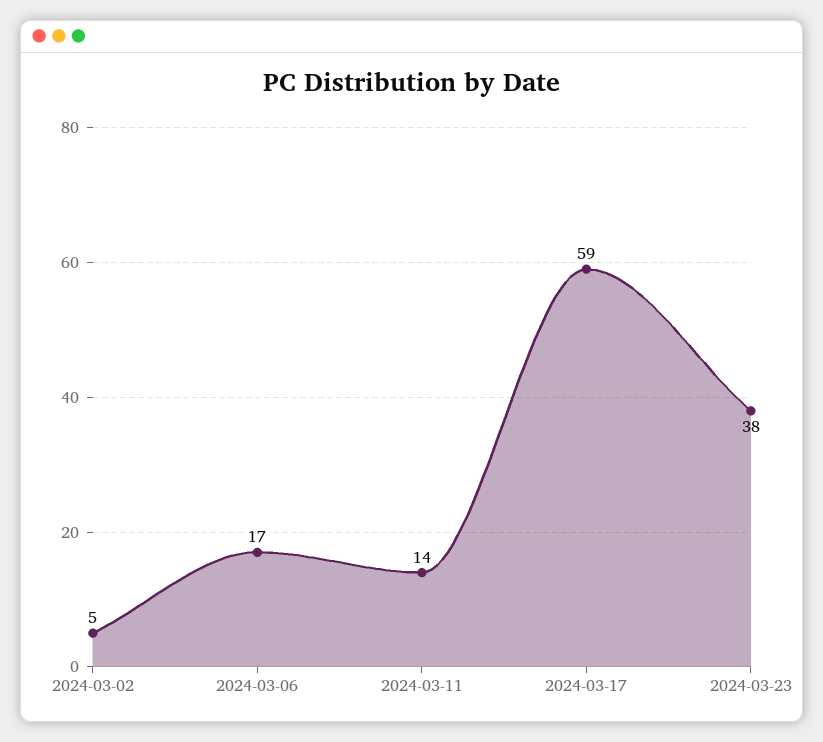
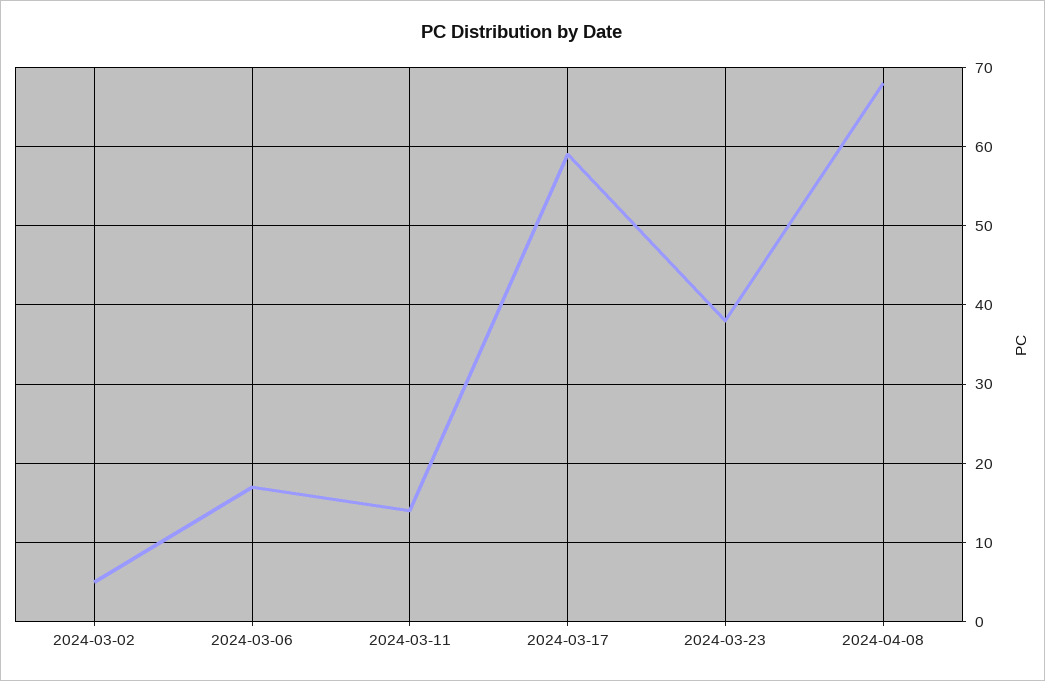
2024-04-08: none -> 68

